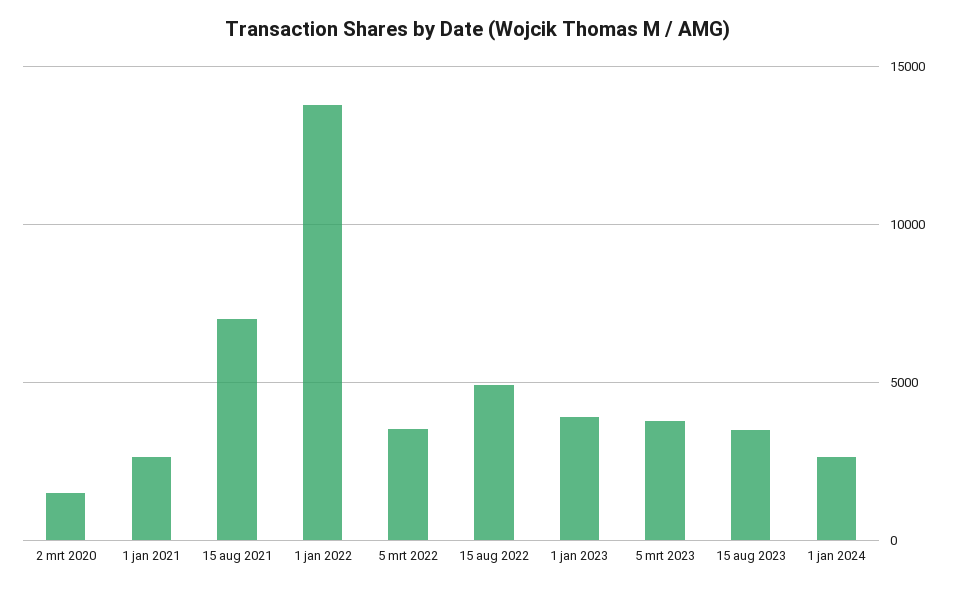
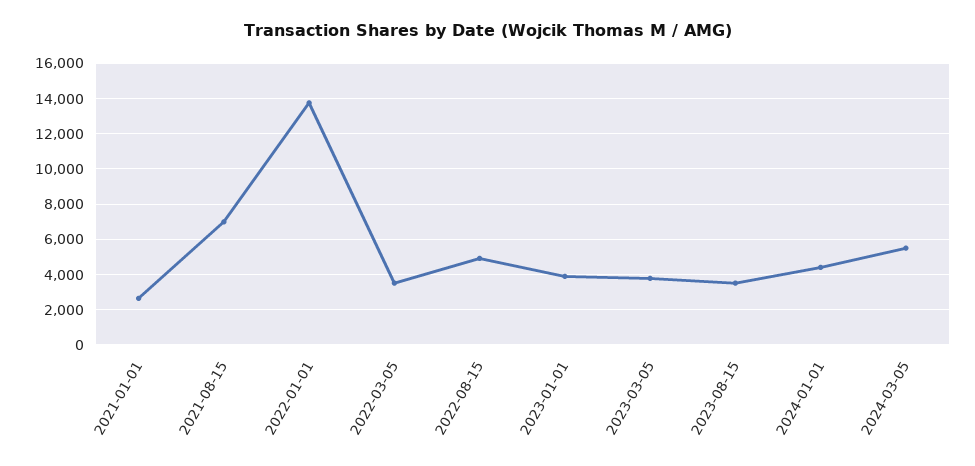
2 mrt 2020: 1500 -> none
1 jan 2024: 2500 -> 4500
2024-03-05: none -> 5500

